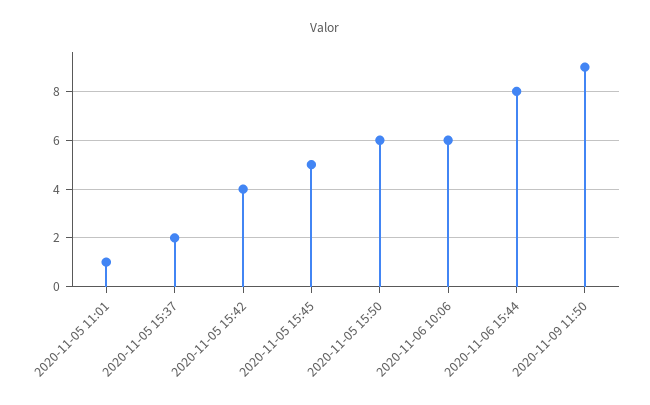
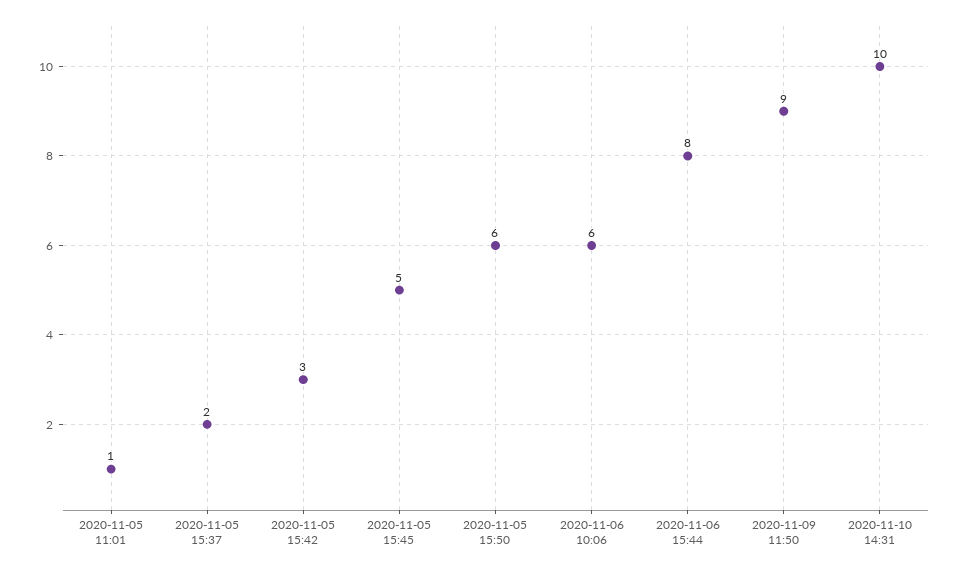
2020-11-05 15:42: 4 -> 3
2020-11-10 14:31: none -> 10

